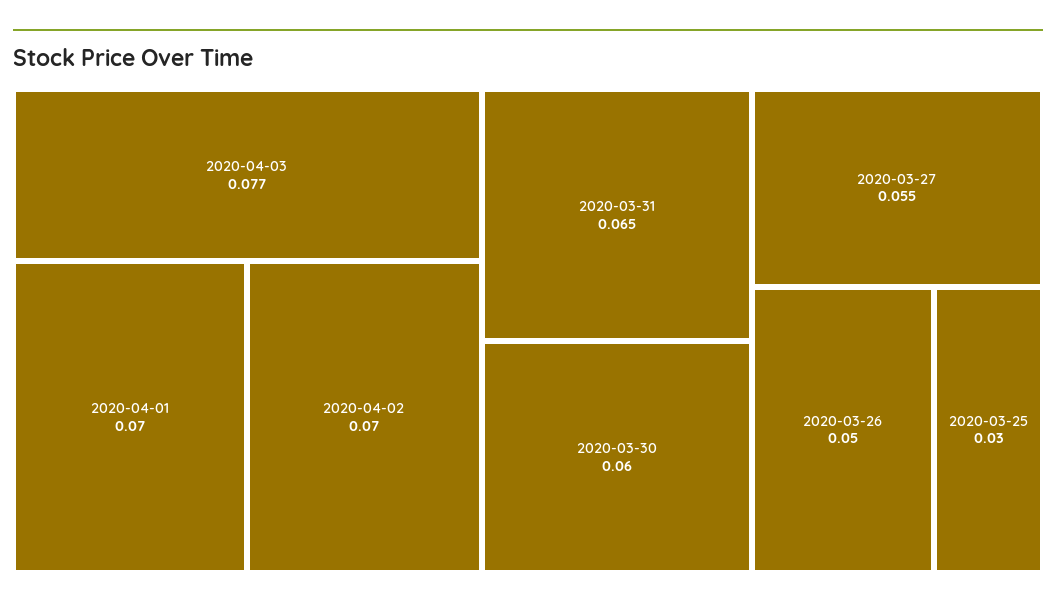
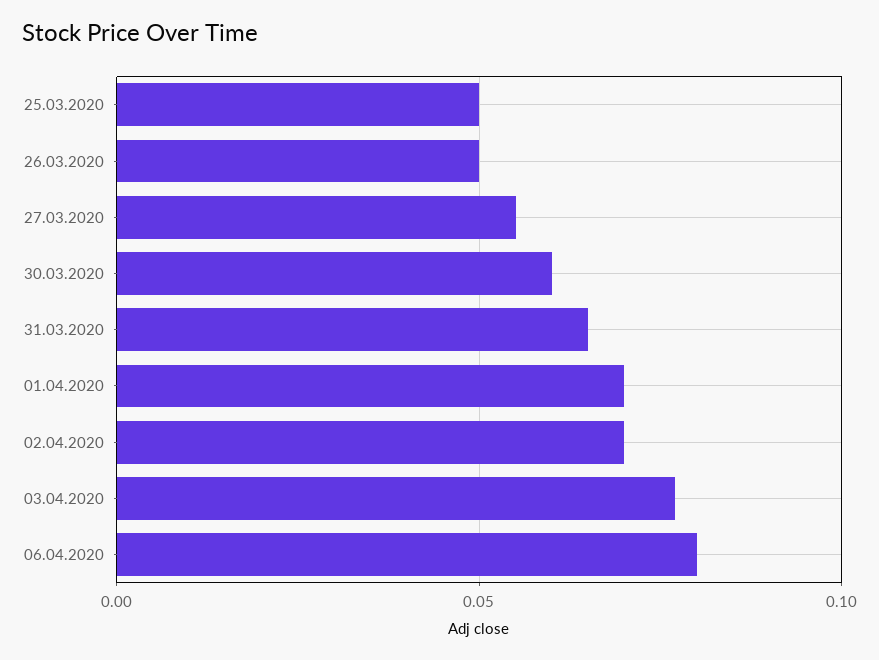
2020-03-25: 0.03 -> 0.05
06.04.2020: none -> 0.08

